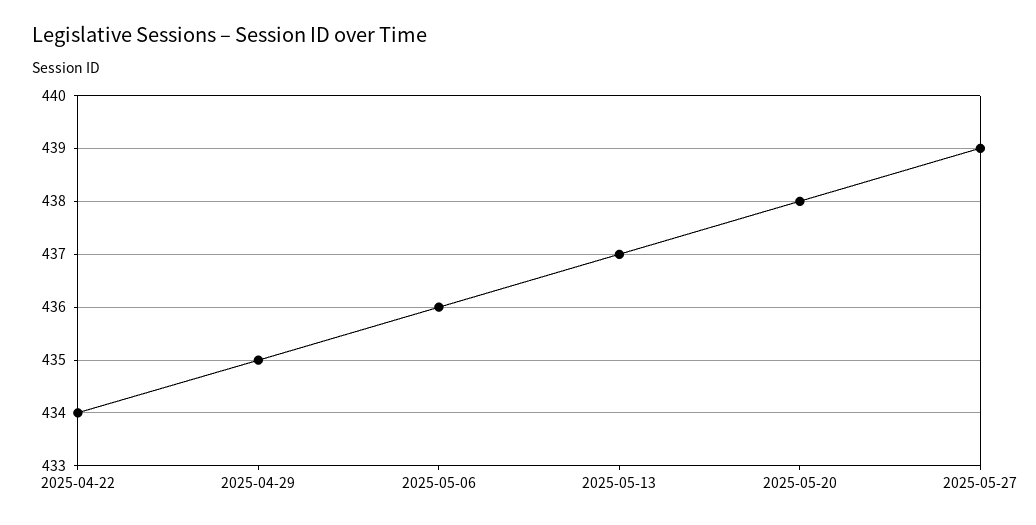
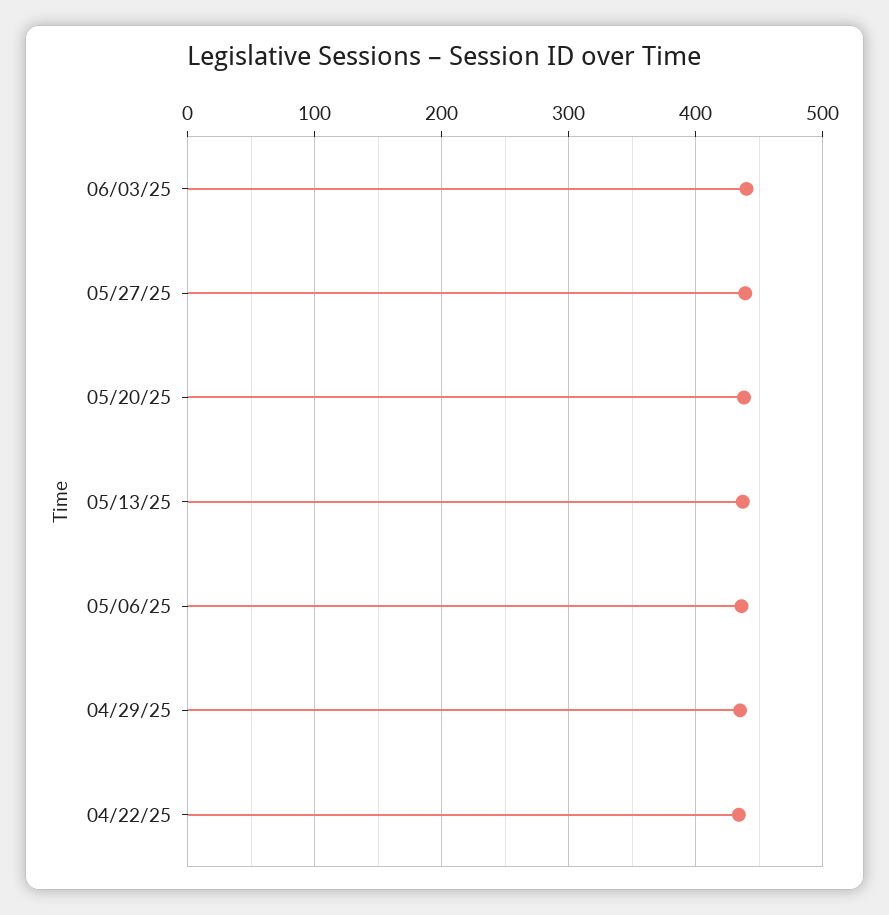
06/03/25: none -> 440

